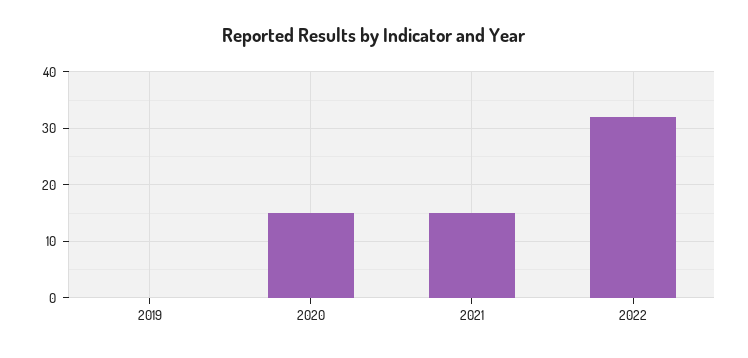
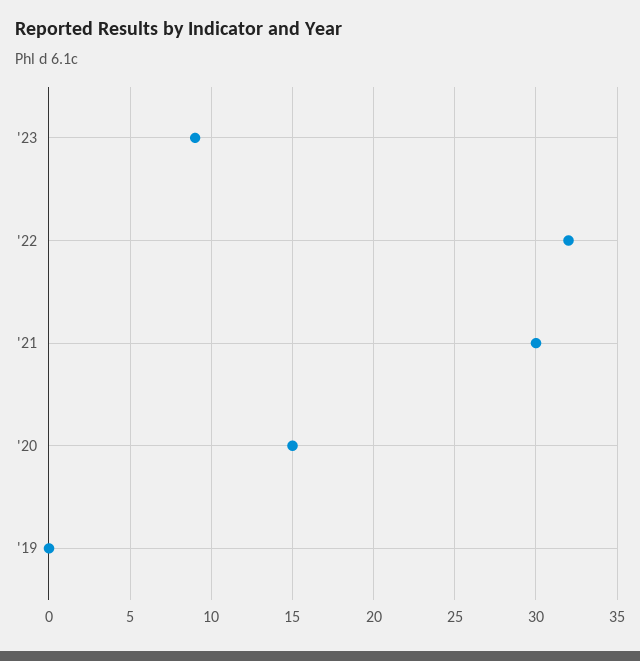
2021: 15 -> 30
'23: none -> 9

